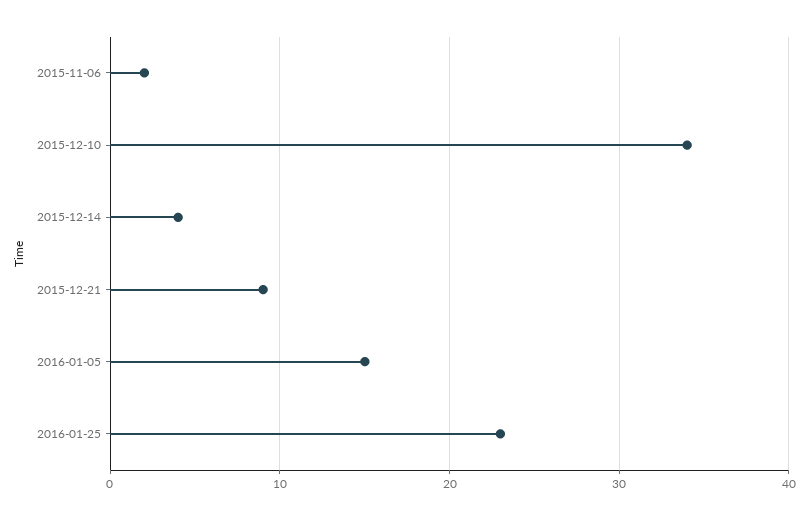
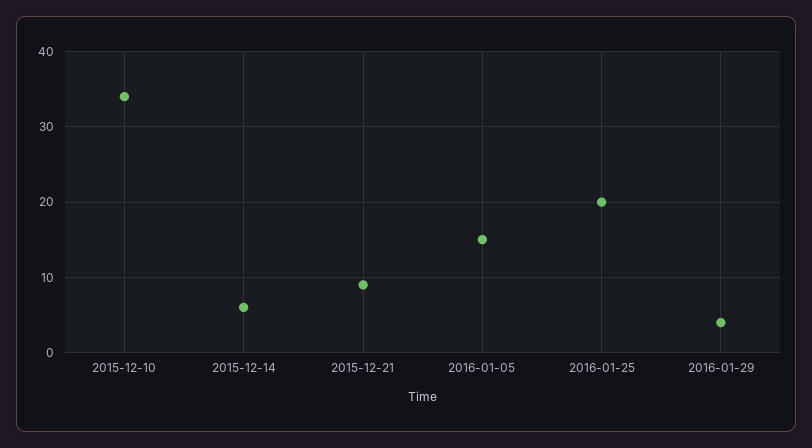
2015-11-06: 2 -> none
2015-12-14: 4 -> 6
2016-01-25: 23 -> 20
2016-01-29: none -> 4

